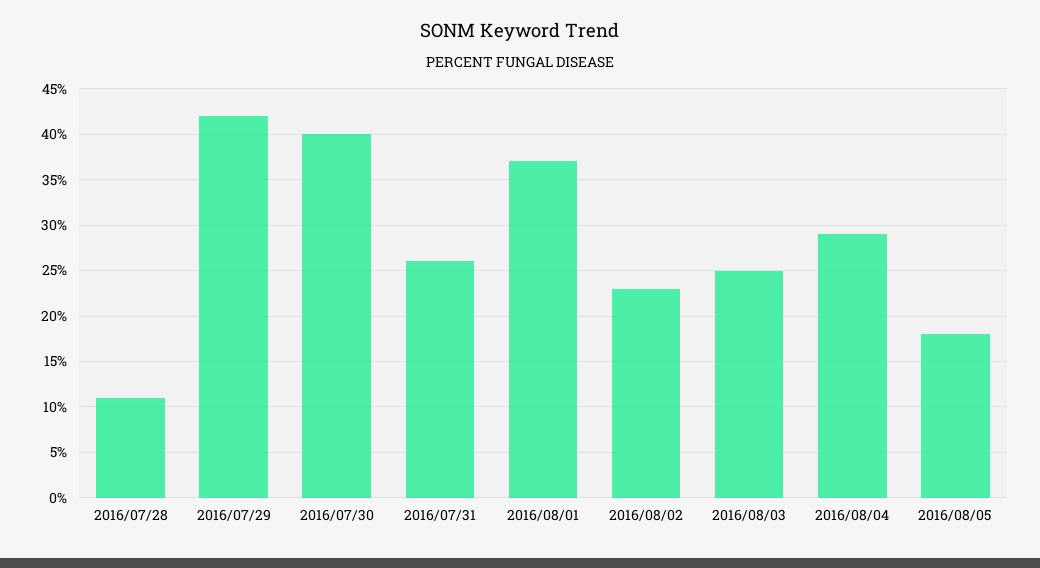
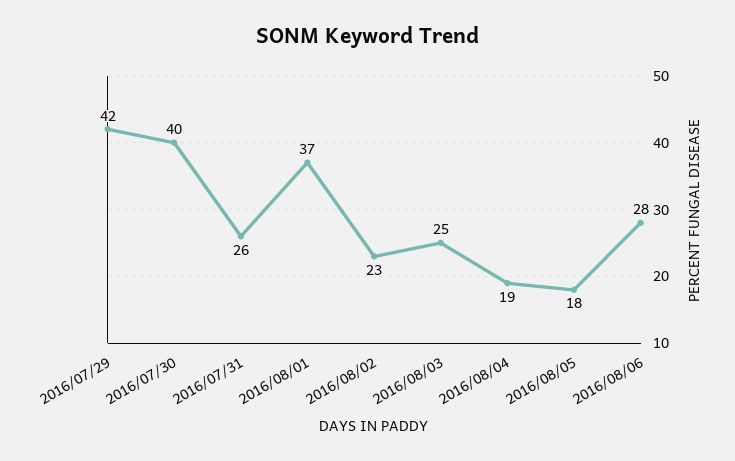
2016/07/28: 11 -> none
2016/08/04: 29 -> 19
2016/08/06: none -> 28

